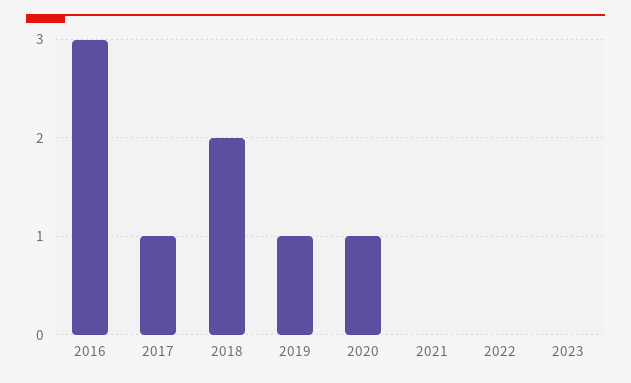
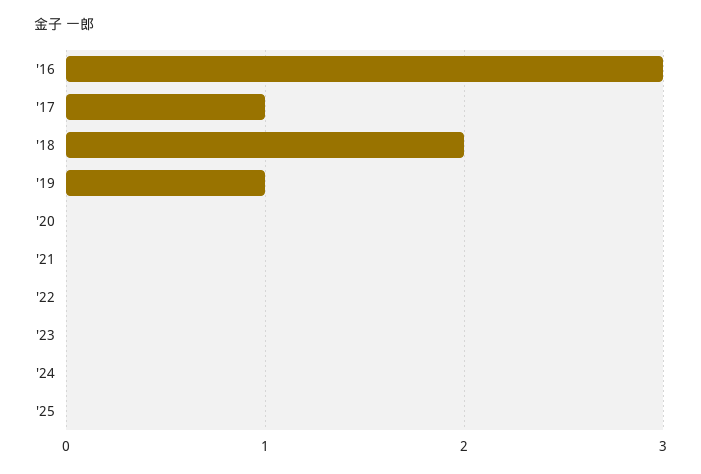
2020: 1 -> 0
'24: none -> 0
'25: none -> 0

